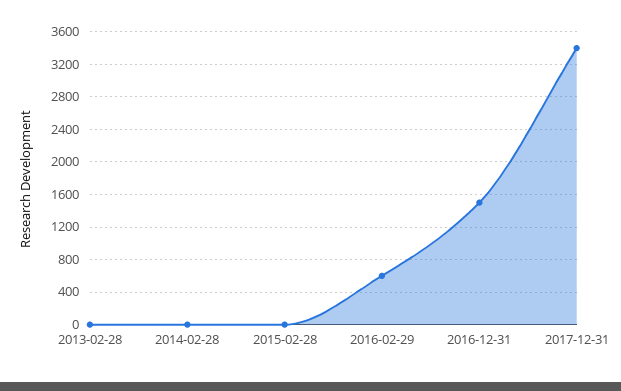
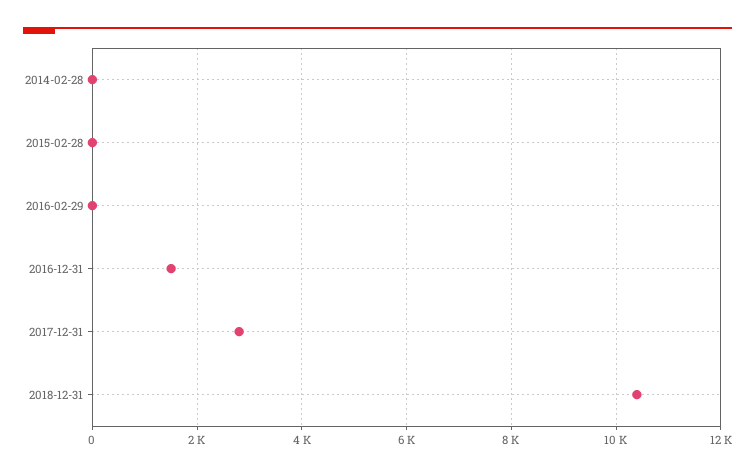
2013-02-28: 0 -> none
2016-02-29: 600 -> 0
2017-12-31: 3400 -> 2800
2018-12-31: none -> 10400

